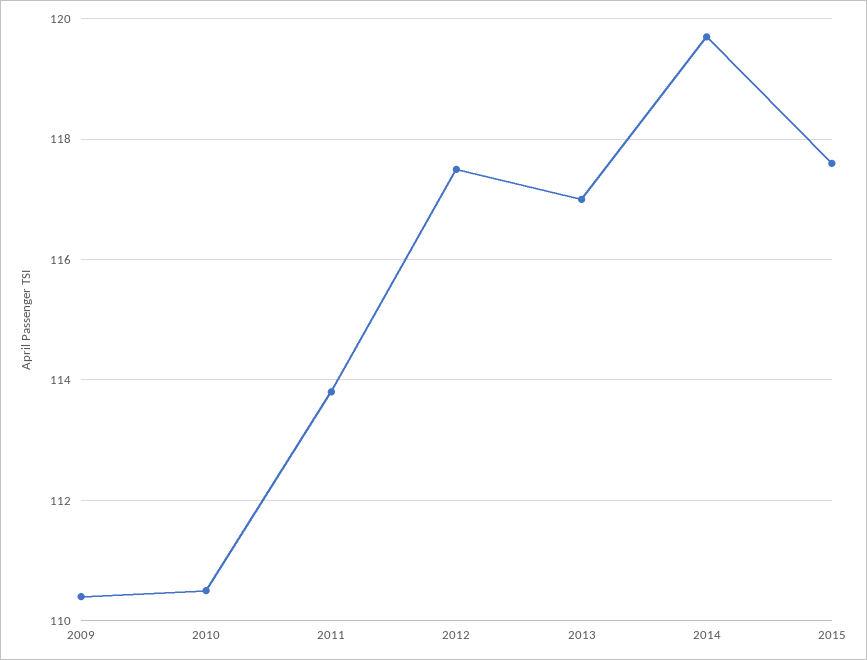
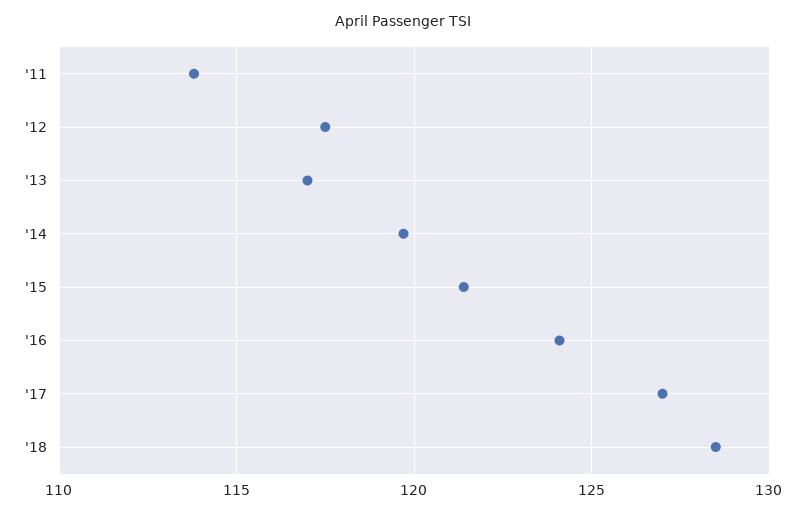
2009: 110.5 -> none
2010: 110.5 -> none
2015: 117.5 -> 121.5
'16: none -> 124
'17: none -> 127
'18: none -> 128.5

